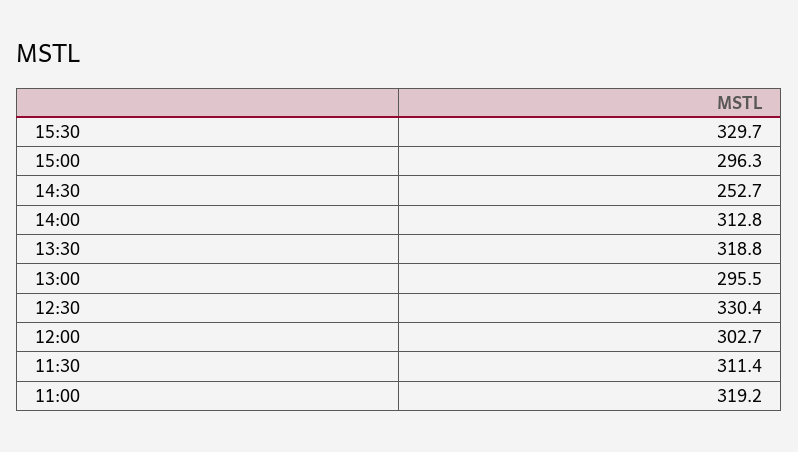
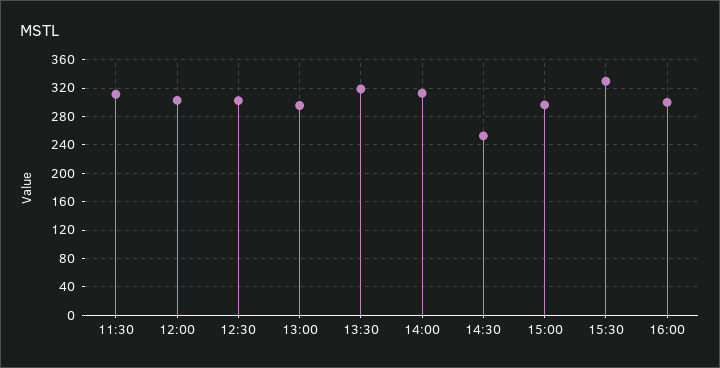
12:30: 330.4 -> 300
11:00: 319.2 -> none
16:00: none -> 300

